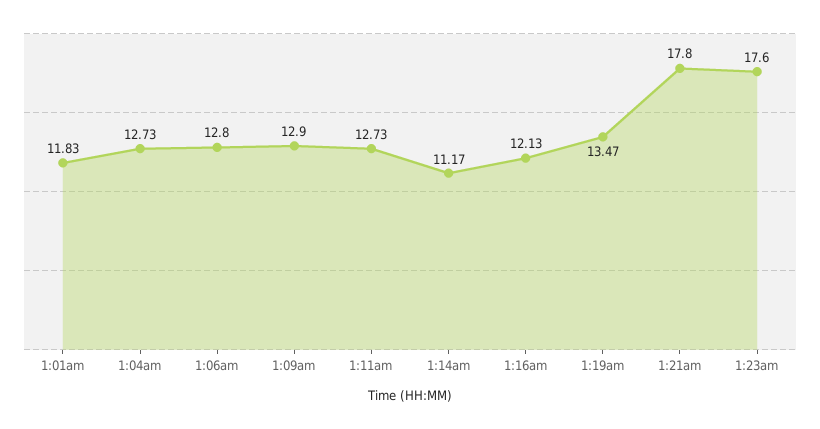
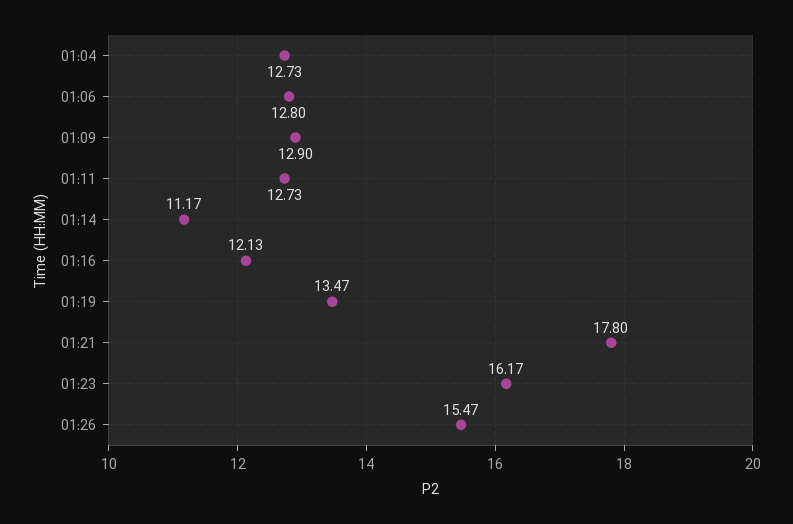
1:01am: 11.83 -> none
1:23am: 17.6 -> 16.17
01:26: none -> 15.47

